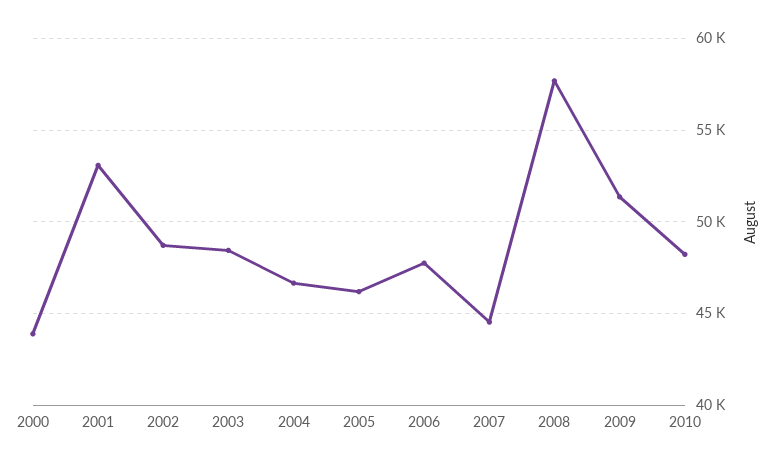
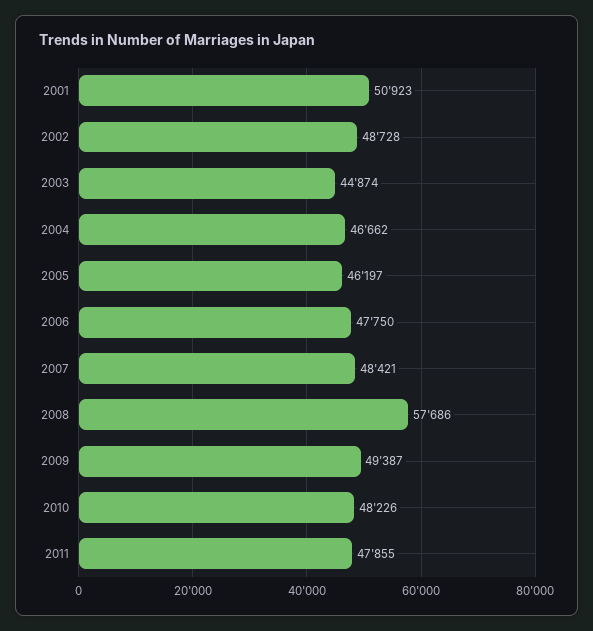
2000: 44000 -> none
2001: 53000 -> 50923
2003: 48500 -> 44874
2007: 44500 -> 48421
2009: 51500 -> 49387
2011: none -> 47855

